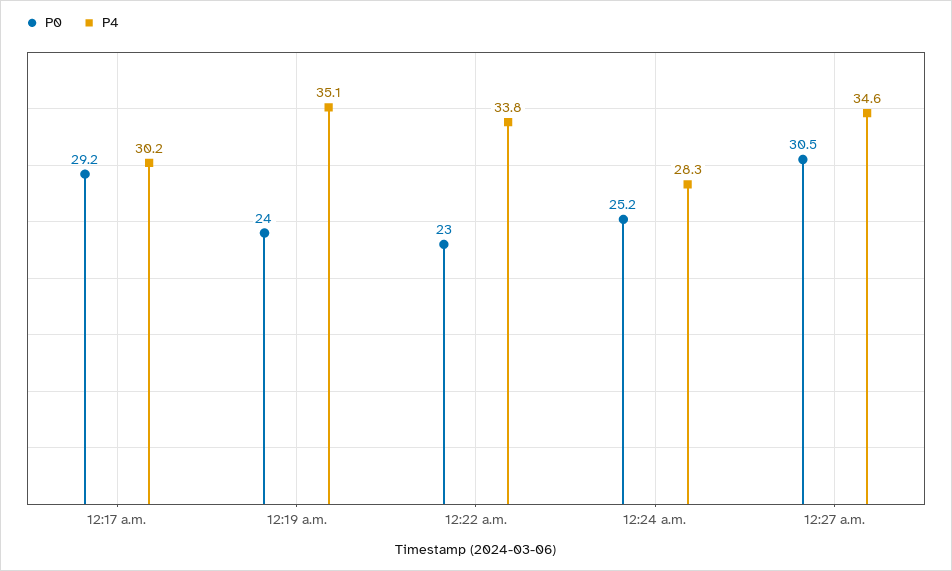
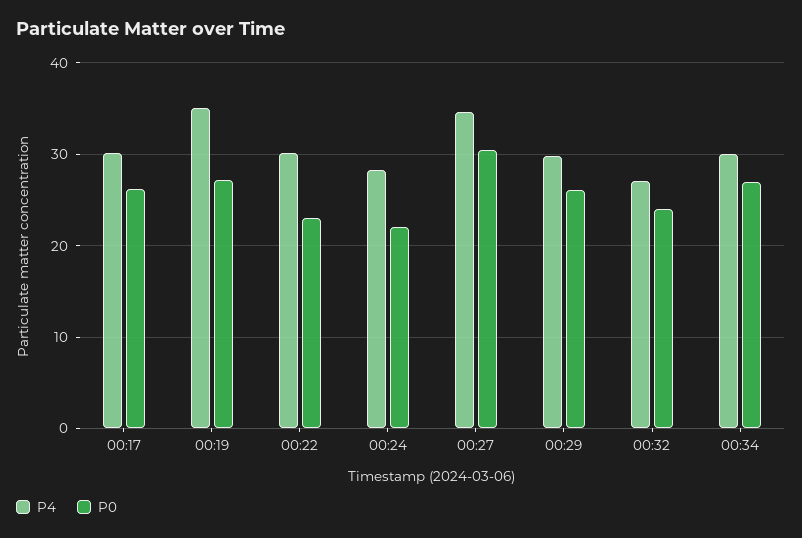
P0, 12:17 a.m.: 29.2 -> 26
P0, 12:19 a.m.: 24 -> 27
P4, 12:22 a.m.: 33.8 -> 30
P0, 12:24 a.m.: 25.2 -> 22
P4, 00:29: none -> 30
P0, 00:29: none -> 26
P4, 00:32: none -> 27
P0, 00:32: none -> 24
P4, 00:34: none -> 30
P0, 00:34: none -> 27

